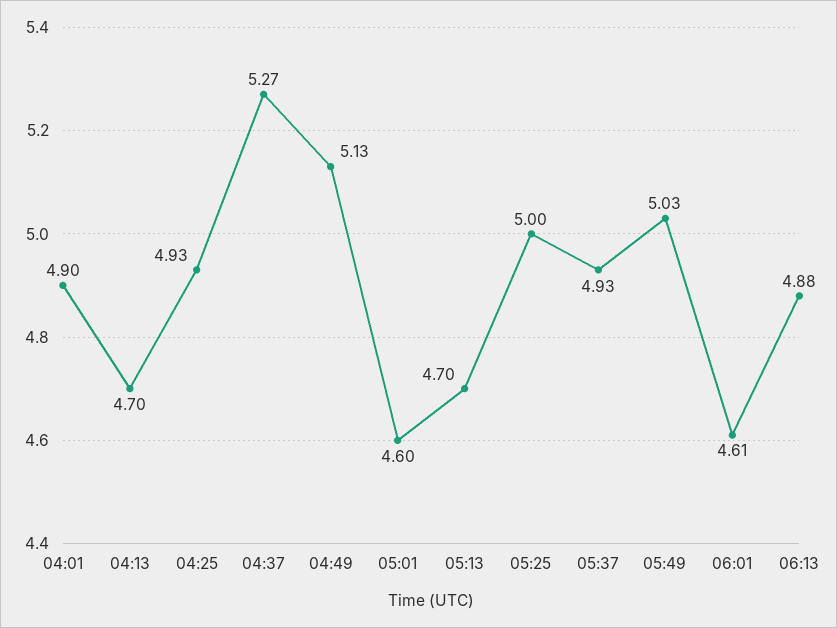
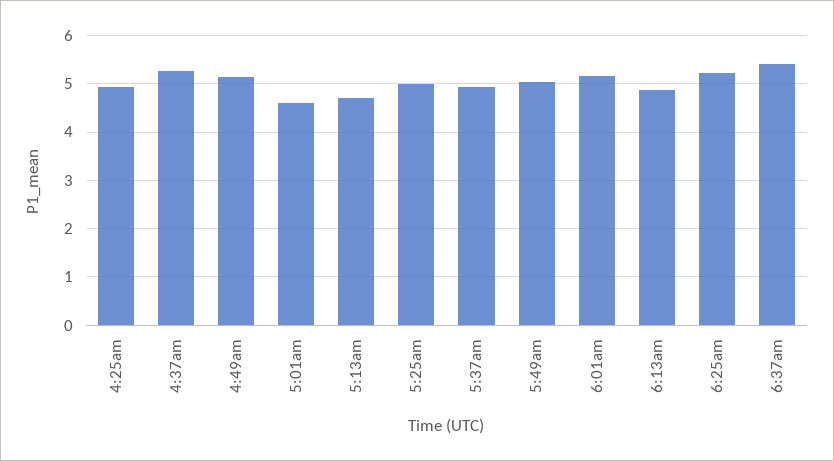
04:01: 4.9 -> none
04:13: 4.7 -> none
06:01: 4.61 -> 5.2
6:25am: none -> 5.2
6:37am: none -> 5.4

